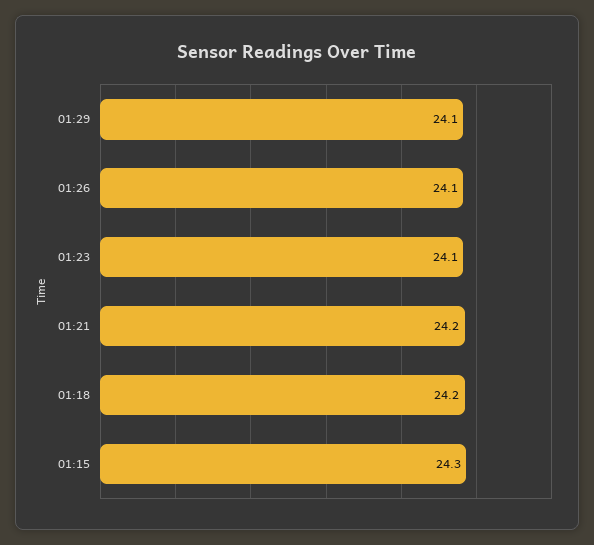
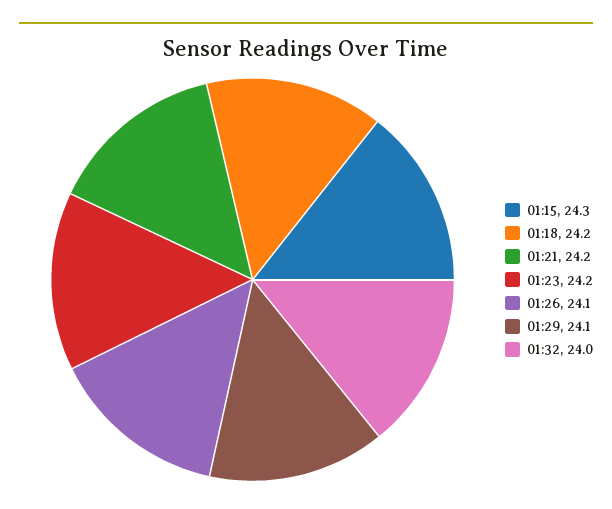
01:23: 24.1 -> 24.2
01:32: none -> 24

